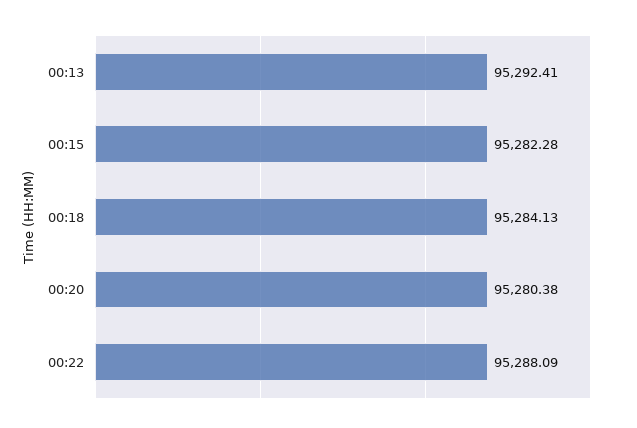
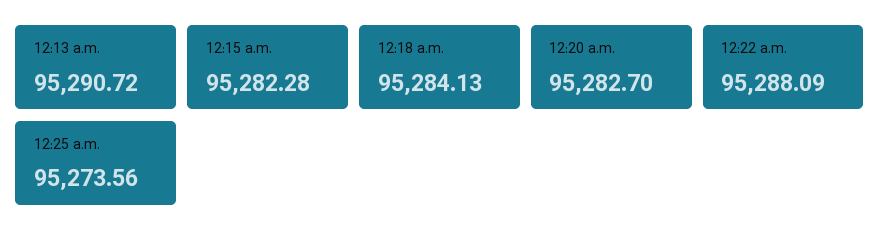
00:13: 95292.41 -> 95290.72
00:20: 95280.38 -> 95282.7
12:25 a.m.: none -> 95273.56

